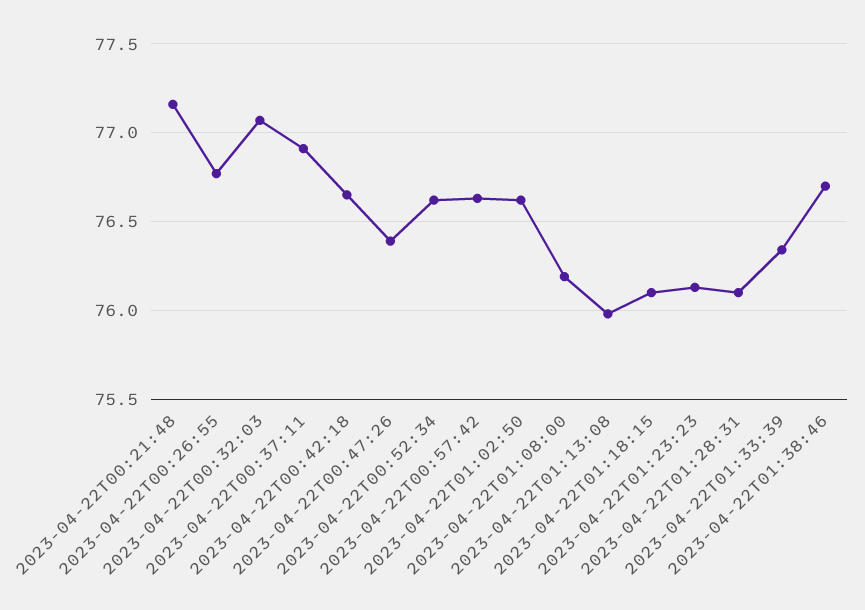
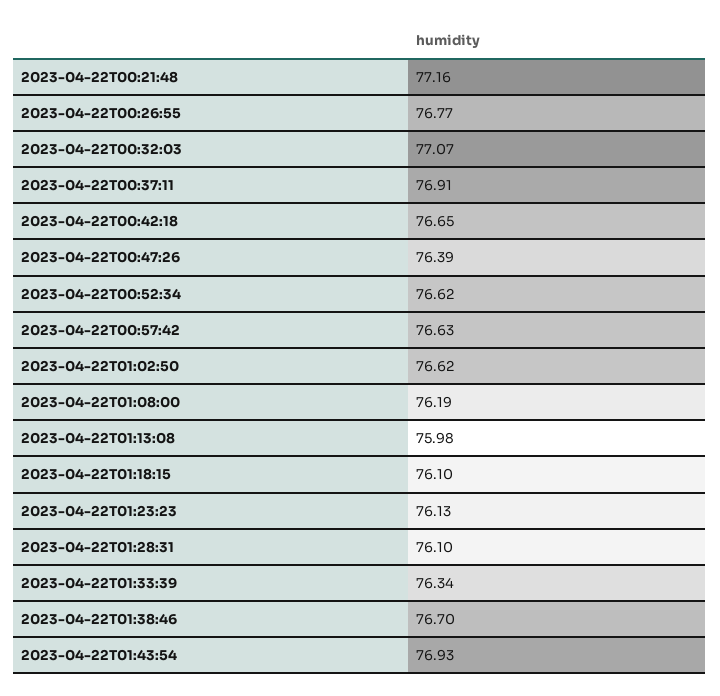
2023-04-22T01:43:54: none -> 76.93

